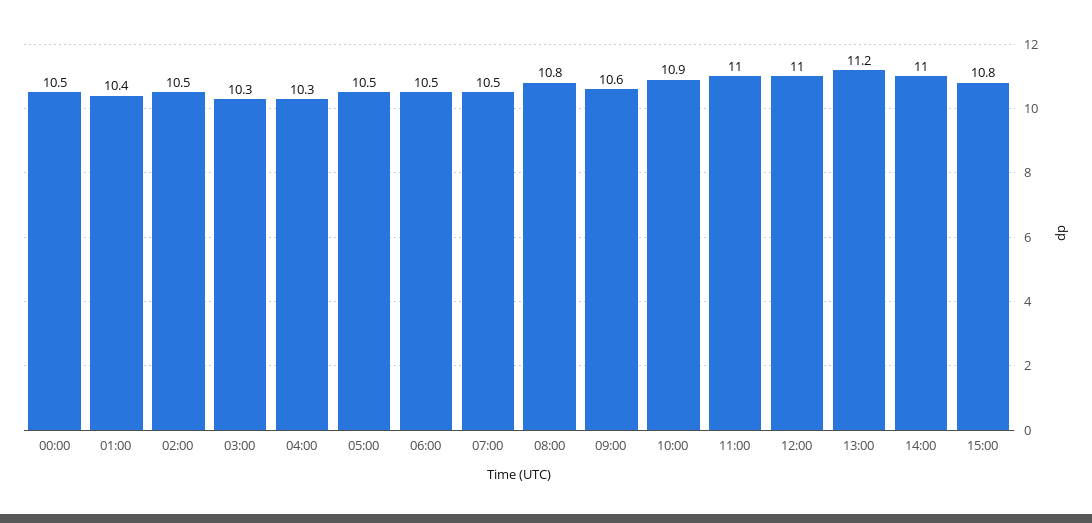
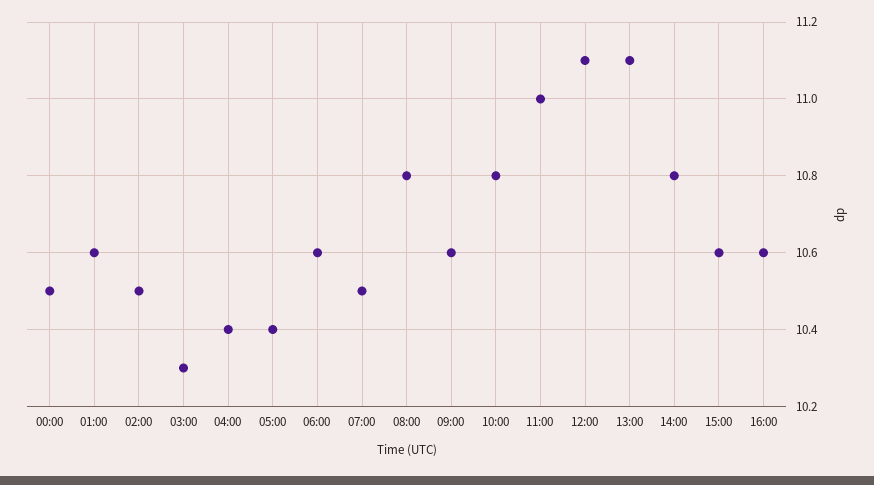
01:00: 10.4 -> 10.6
04:00: 10.3 -> 10.4
05:00: 10.5 -> 10.4
06:00: 10.5 -> 10.6
10:00: 10.9 -> 10.8
12:00: 11 -> 11.1
13:00: 11.2 -> 11.1
14:00: 11 -> 10.8
15:00: 10.8 -> 10.6
16:00: none -> 10.6

